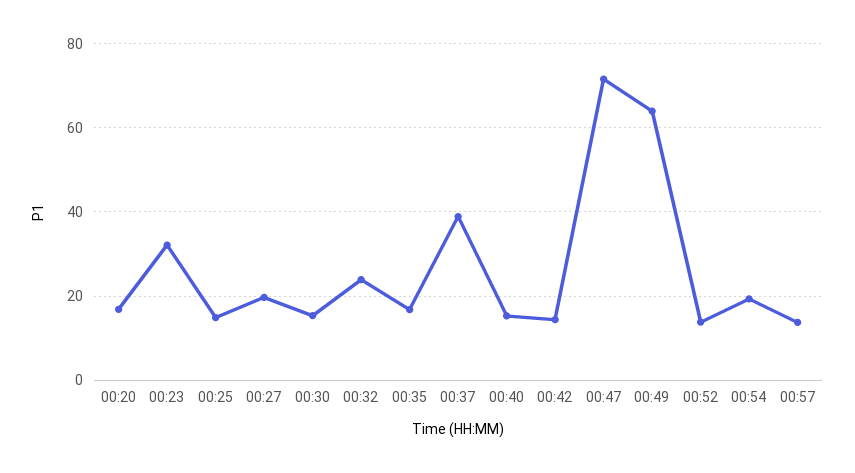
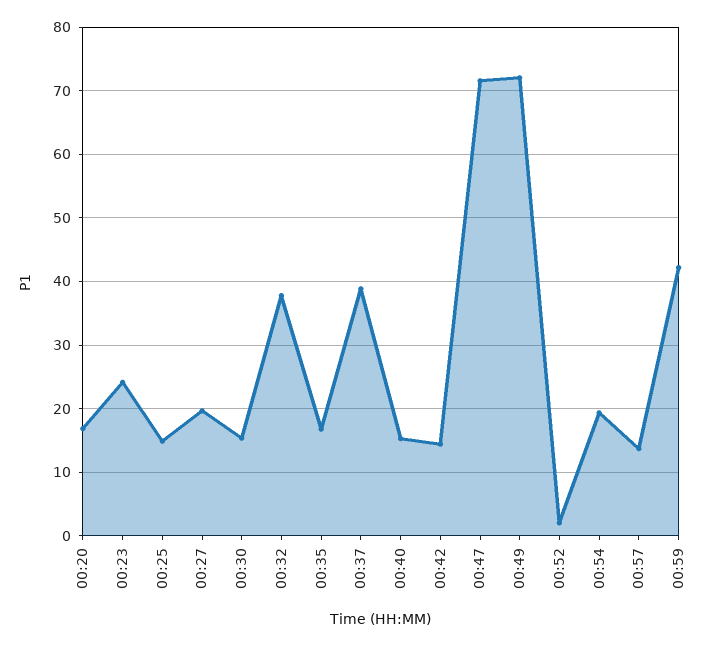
00:23: 32 -> 24
00:32: 24 -> 38
00:49: 64 -> 72
00:52: 14 -> 2
00:59: none -> 42

